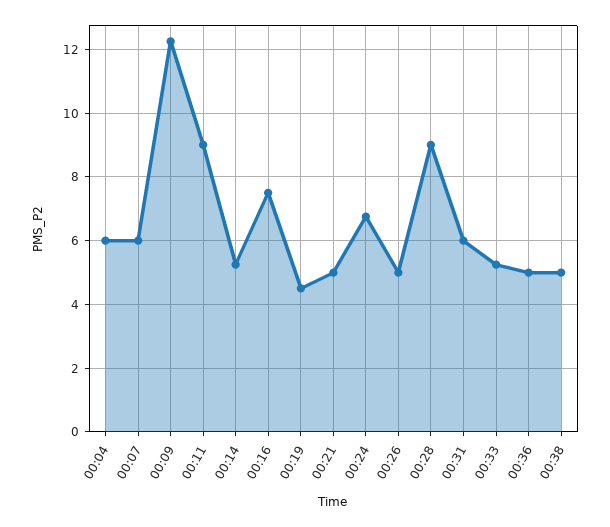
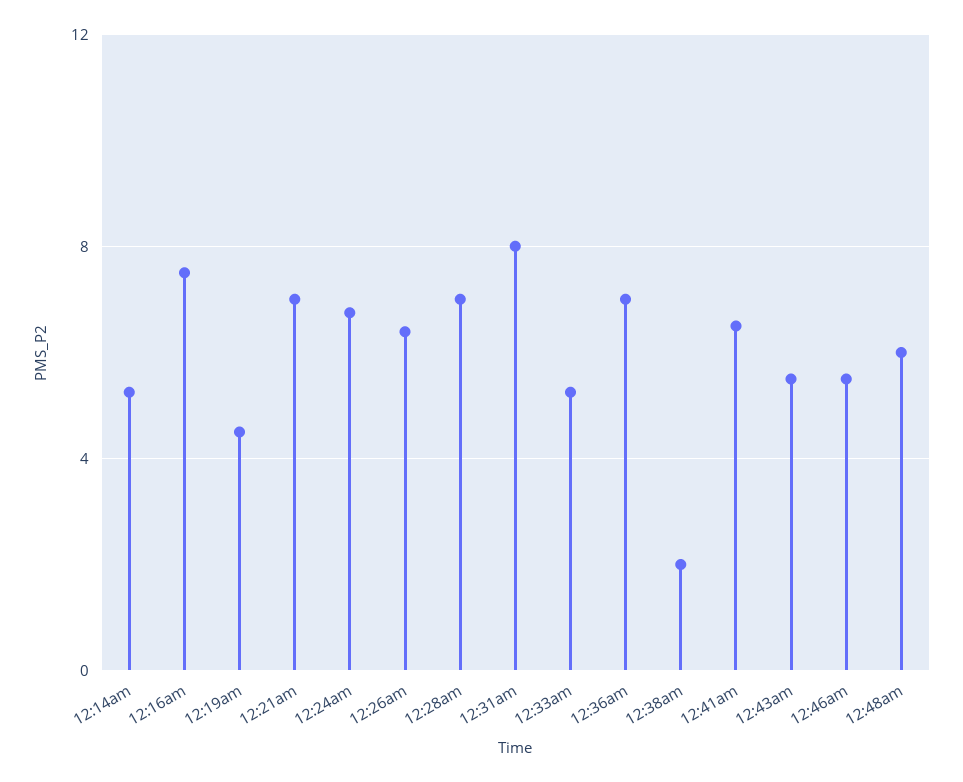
00:04: 6 -> none
00:07: 6 -> none
00:09: 12.2 -> none
00:11: 9 -> none
00:21: 5 -> 7
00:26: 5 -> 6.5
00:28: 9 -> 7
00:31: 6 -> 8
00:36: 5 -> 7
00:38: 5 -> 2
12:41am: none -> 6.5
12:43am: none -> 5.5
12:46am: none -> 5.5
12:48am: none -> 6

